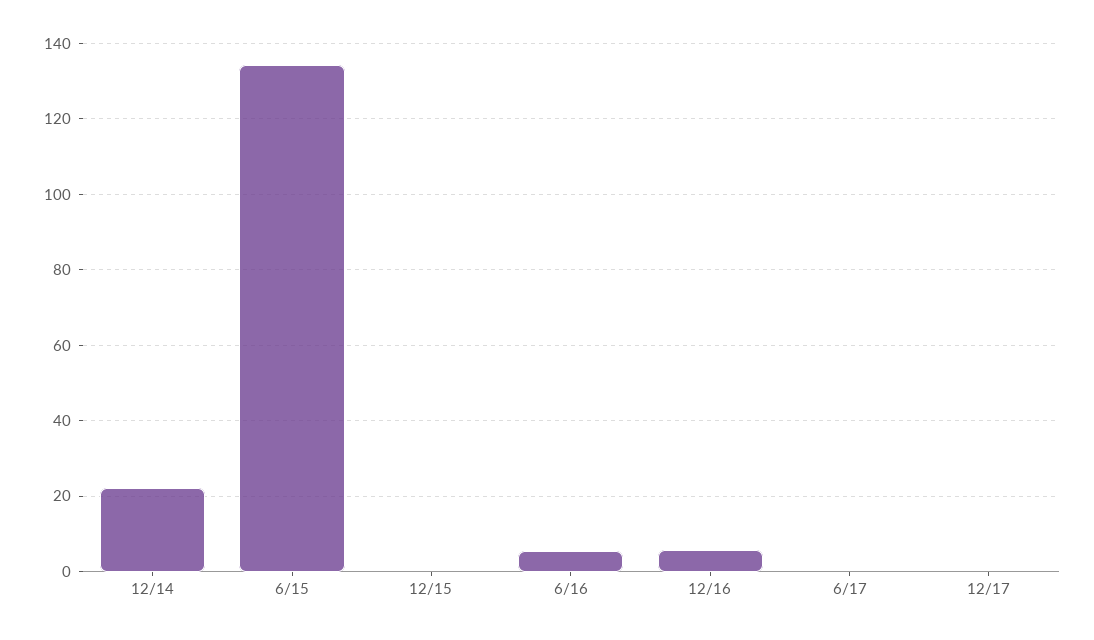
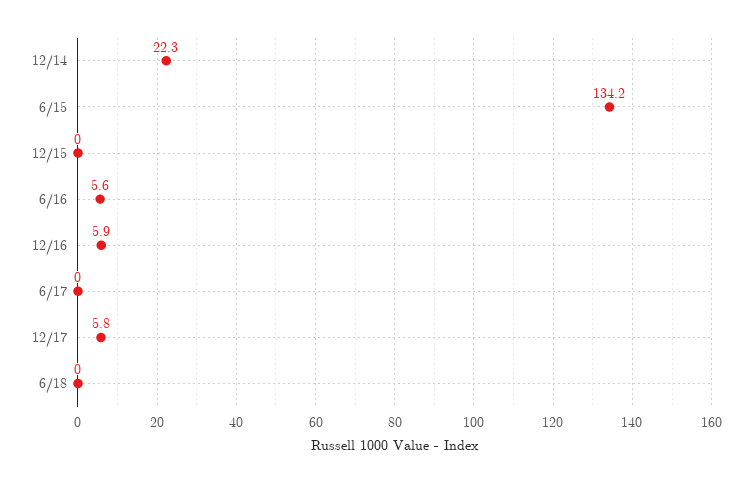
12/17: 0 -> 5.8
6/18: none -> 0

